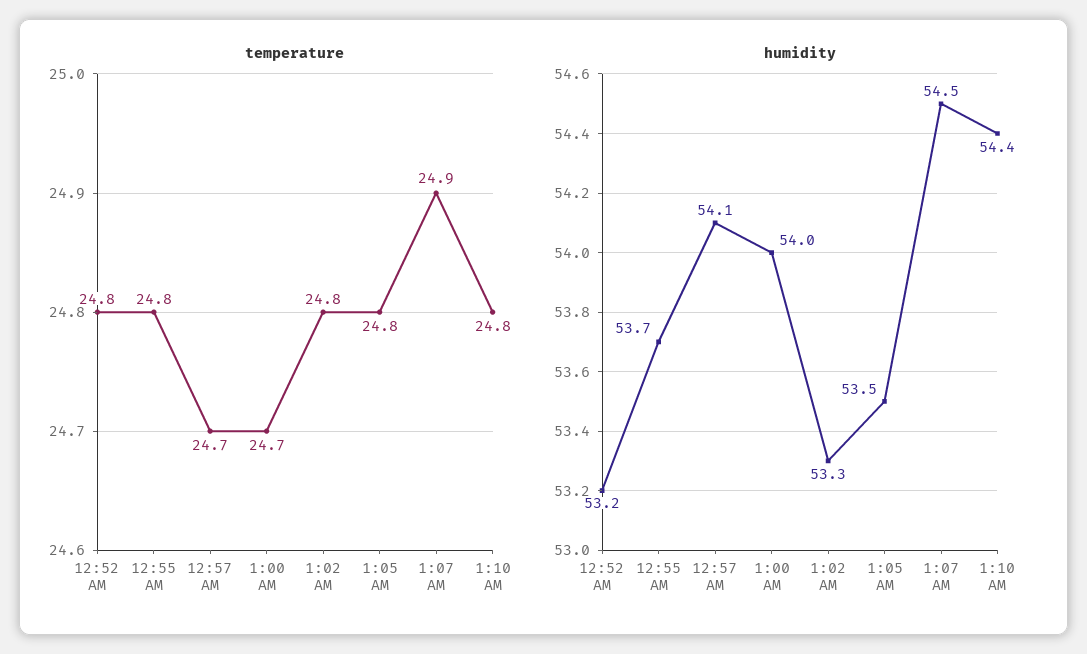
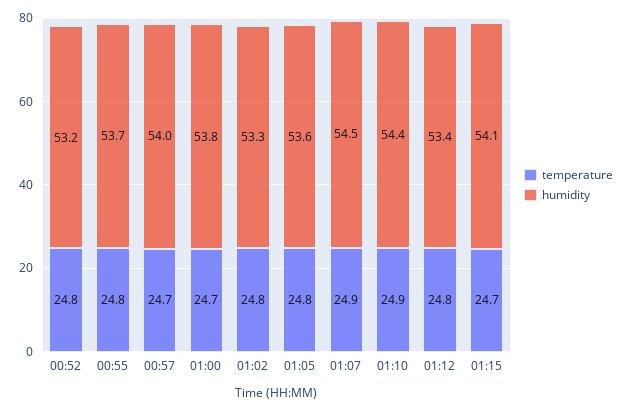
temperature, 1:10 AM: 24.8 -> 24.9
humidity, 12:57 AM: 54.1 -> 54
humidity, 1:00 AM: 54 -> 53.8
humidity, 1:05 AM: 53.5 -> 53.6
temperature, 01:12: none -> 24.8
humidity, 01:12: none -> 53.4
temperature, 01:15: none -> 24.7
humidity, 01:15: none -> 54.1

